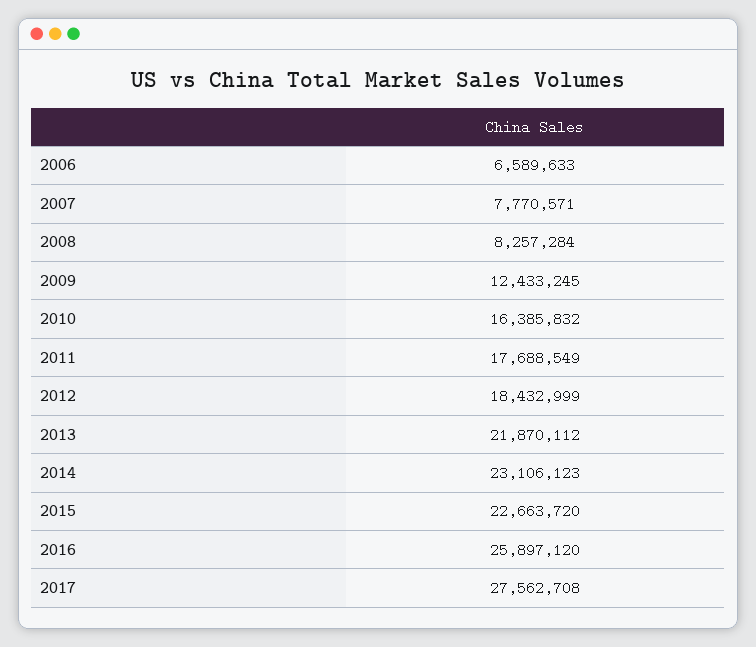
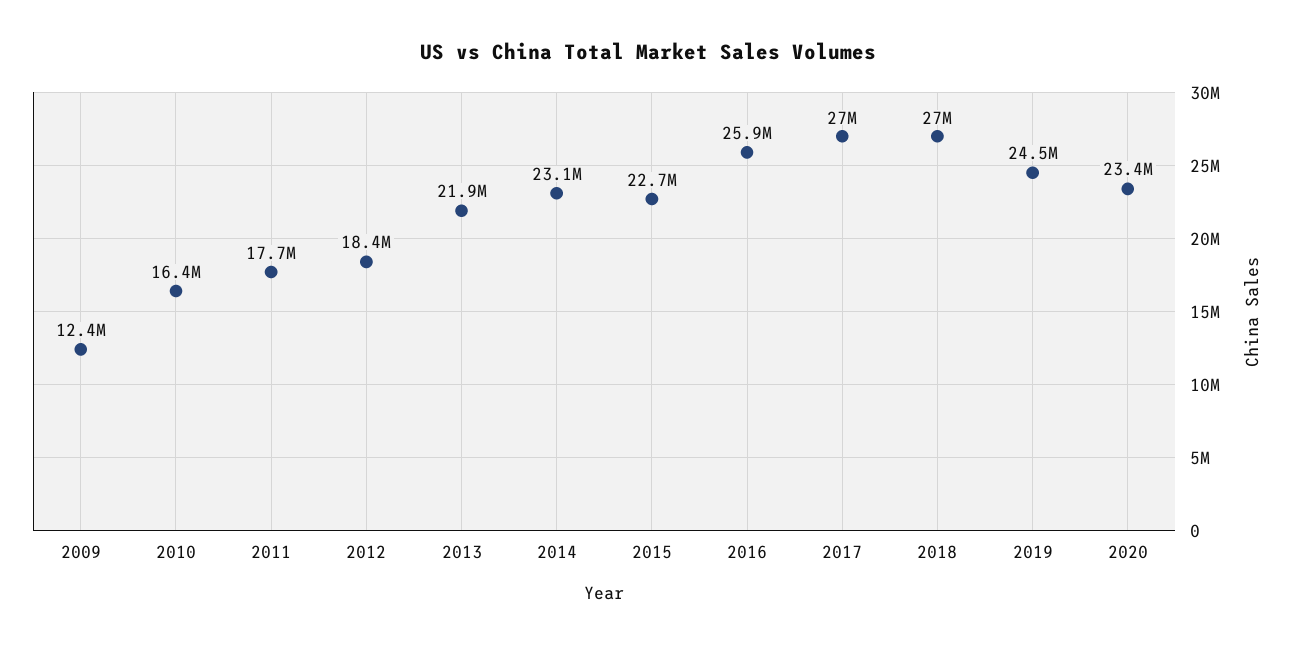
2006: 6589633 -> none
2007: 7770571 -> none
2008: 8257284 -> none
2017: 27562708 -> 27000000
2018: none -> 27000000
2019: none -> 24500000
2020: none -> 23400000

